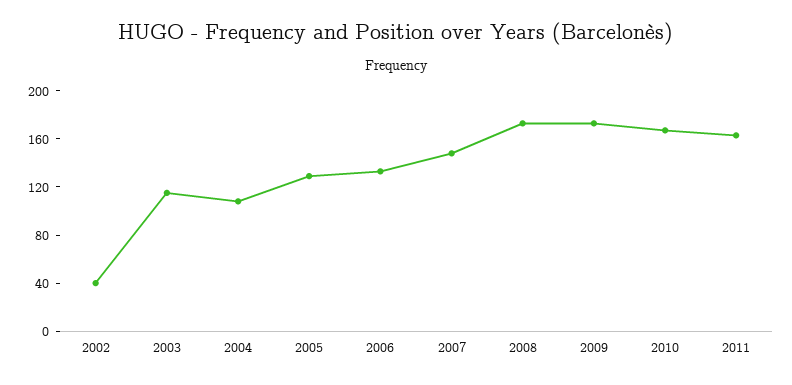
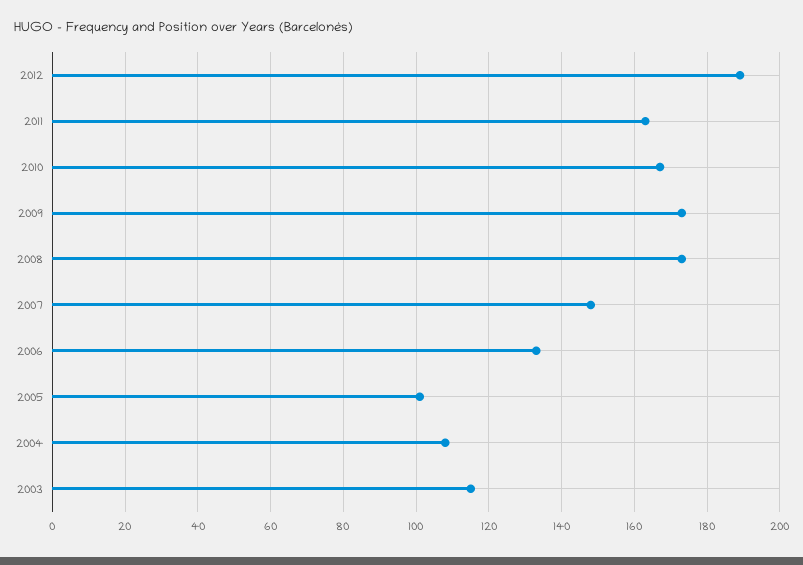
2002: 40 -> none
2005: 130 -> 100
2012: none -> 190

